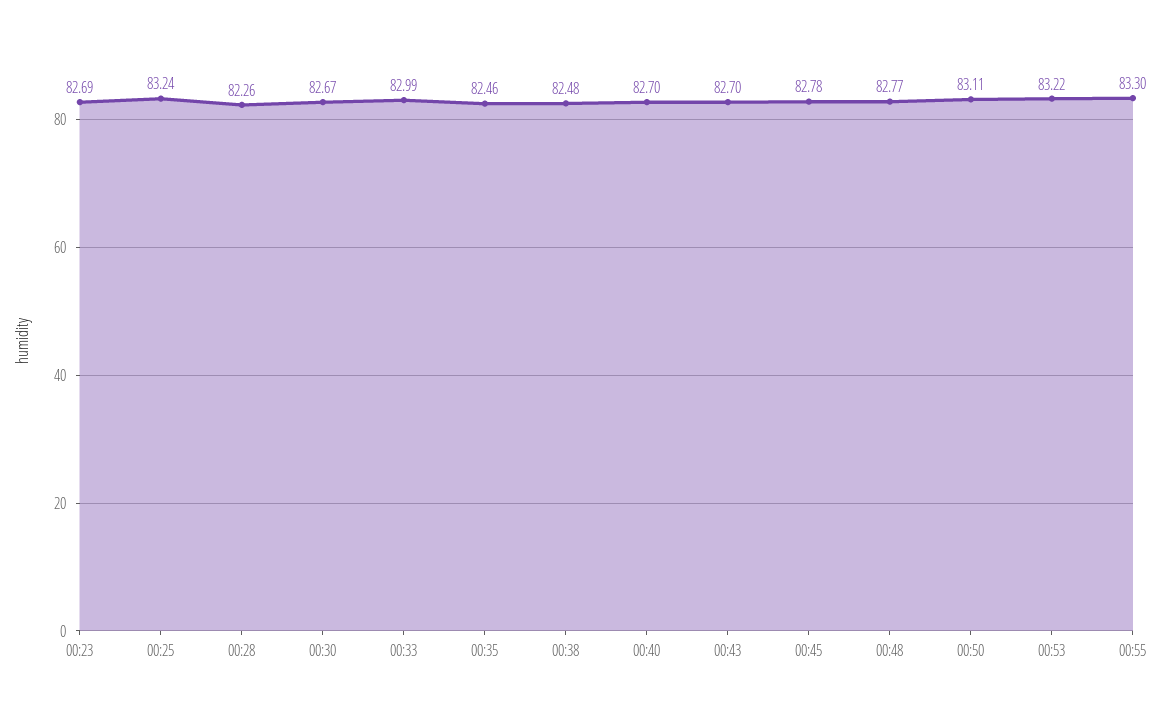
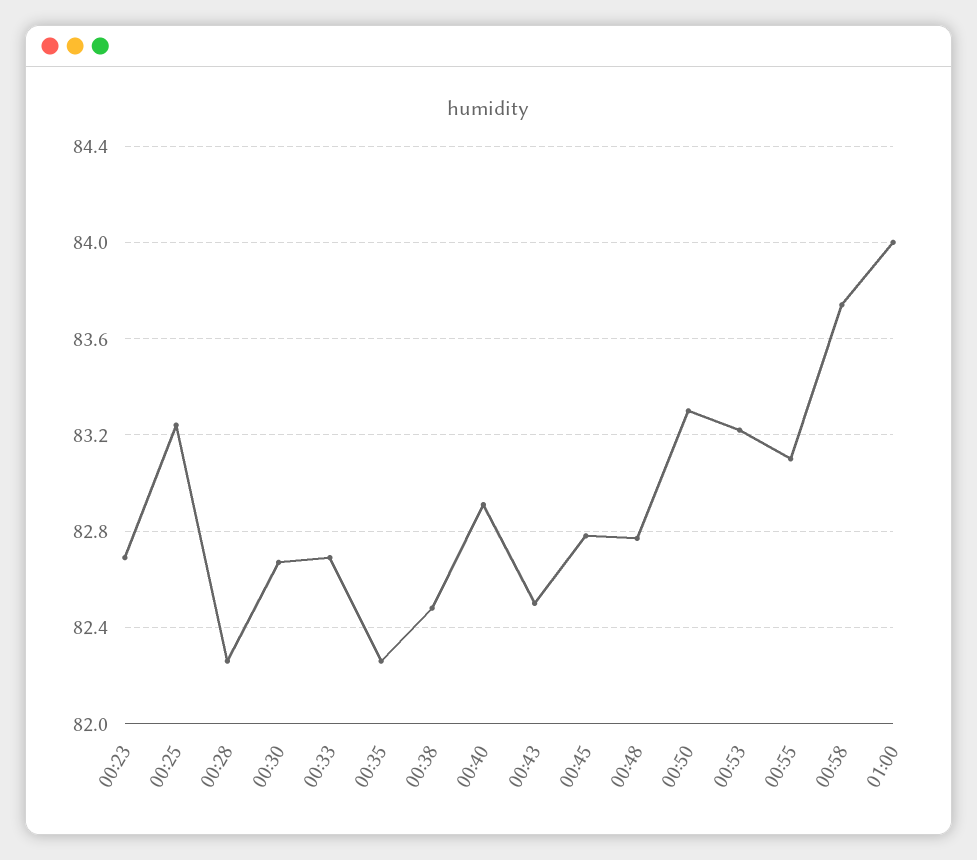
00:33: 82.99 -> 82.7
00:35: 82.46 -> 82.25
00:40: 82.7 -> 82.9
00:43: 82.7 -> 82.5
00:50: 83.11 -> 83.3
00:55: 83.3 -> 83.1
00:58: none -> 83.75
01:00: none -> 84

